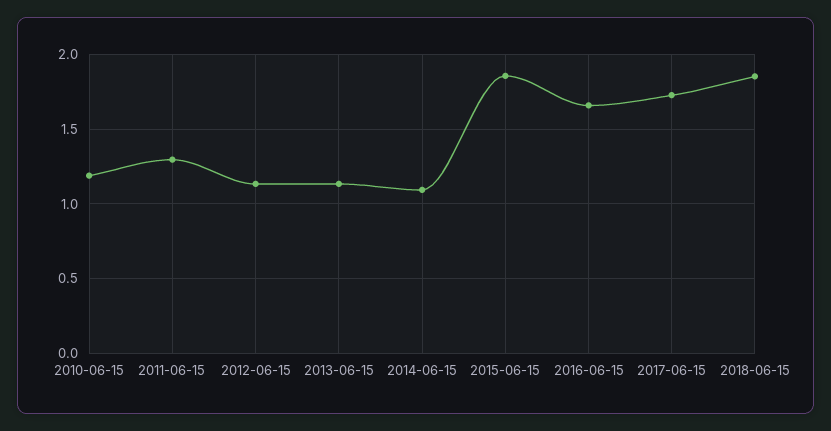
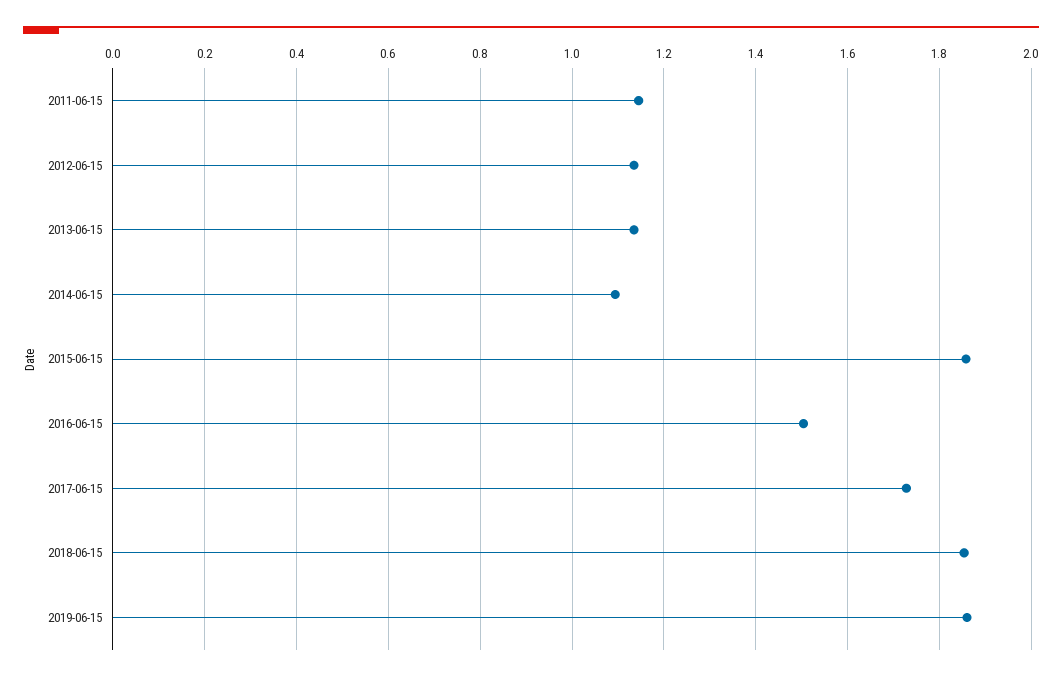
2010-06-15: 1.2 -> none
2011-06-15: 1.3 -> 1.14
2016-06-15: 1.65 -> 1.5
2019-06-15: none -> 1.86

